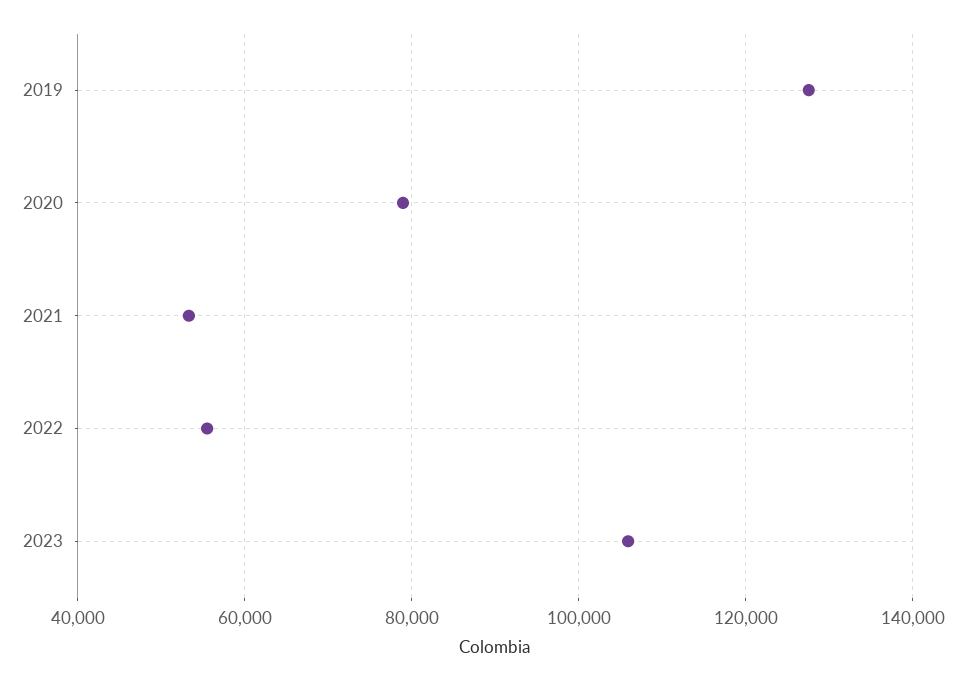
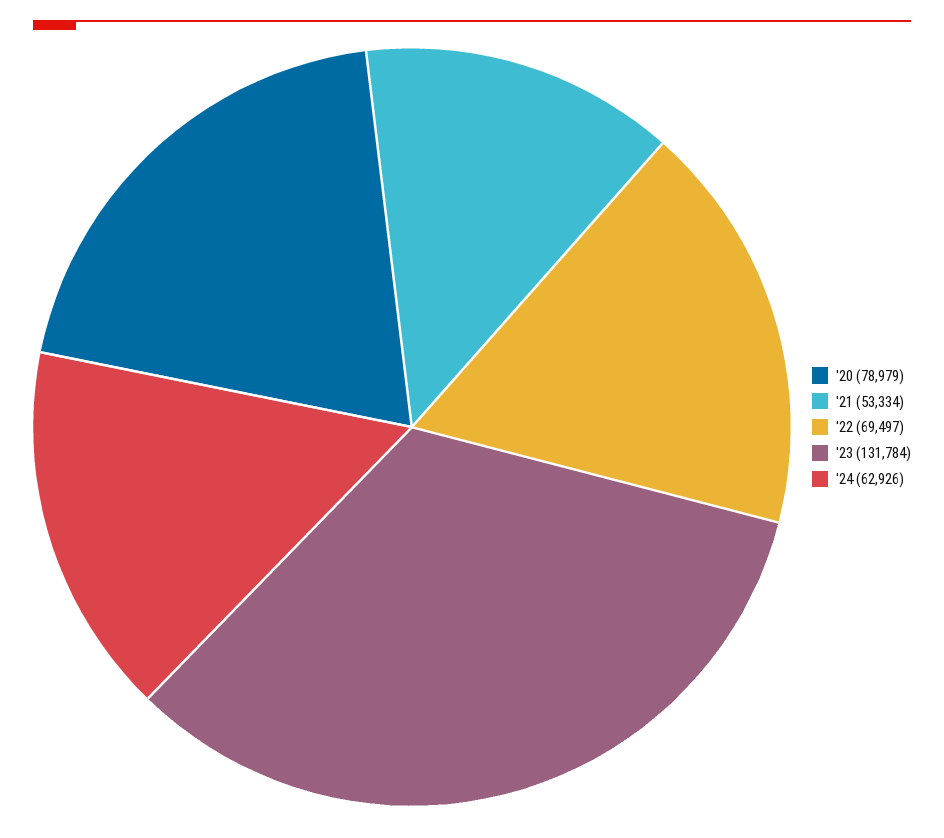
2019: 128000 -> none
2022: 56000 -> 69497
2023: 106000 -> 131784
'24: none -> 62926

